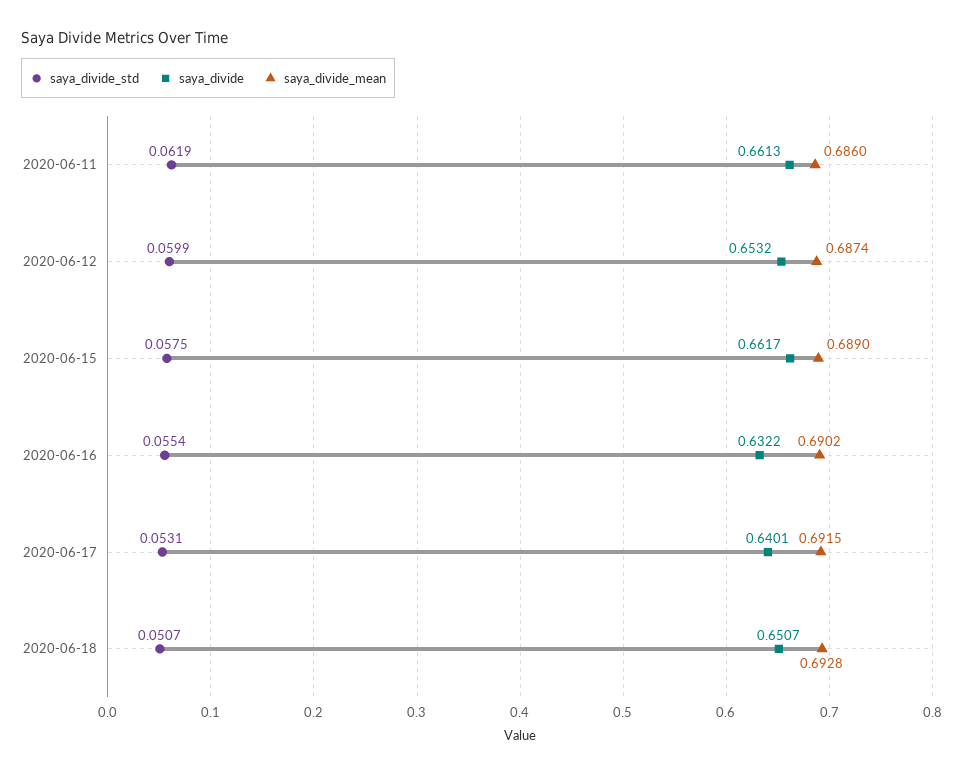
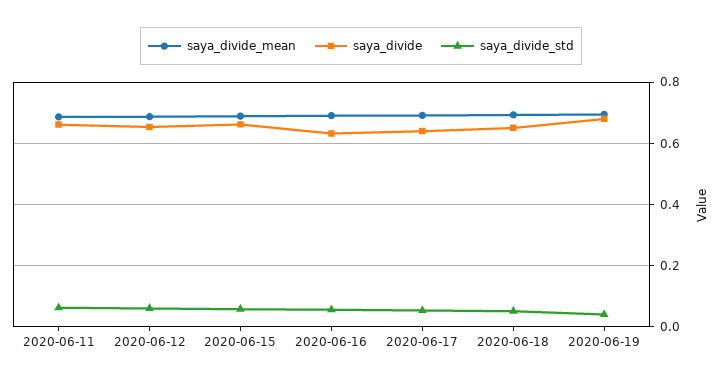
saya_divide_mean, 2020-06-19: none -> 0.7
saya_divide, 2020-06-19: none -> 0.68
saya_divide_std, 2020-06-19: none -> 0.04

